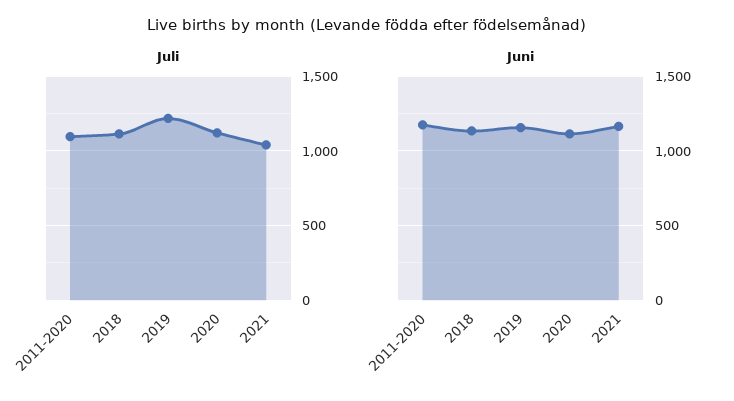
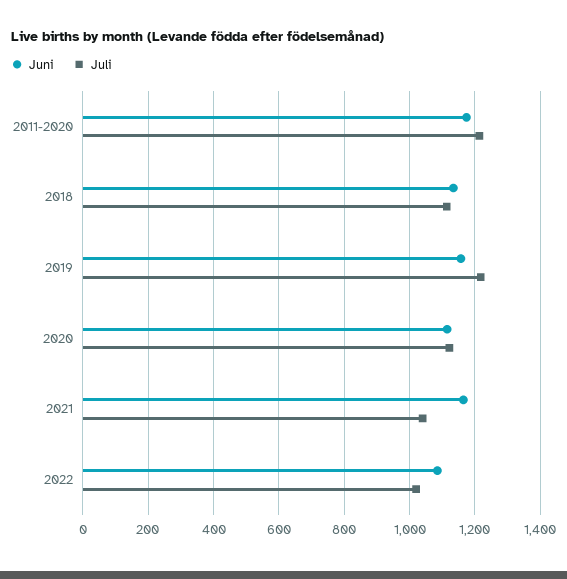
Juli, 2011-2020: 1100 -> 1220
Juni, 2022: none -> 1080
Juli, 2022: none -> 1020

